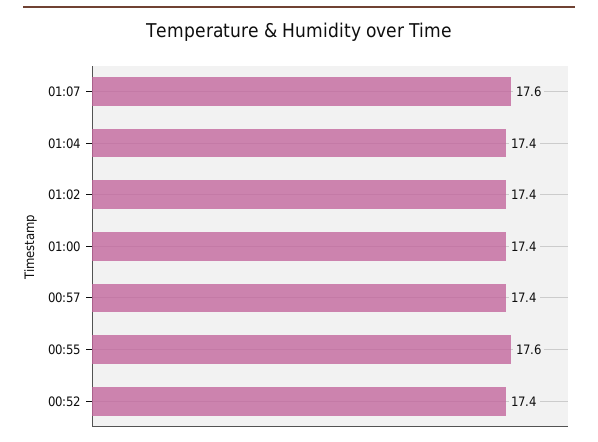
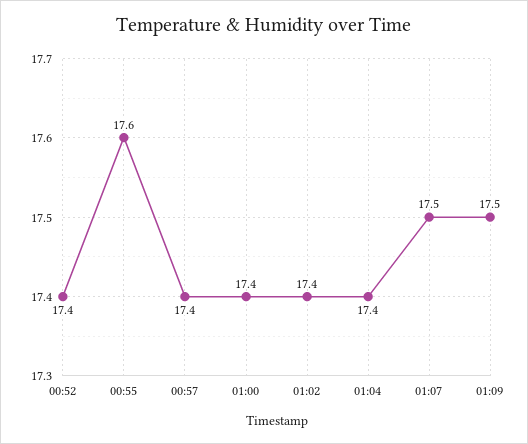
01:07: 17.6 -> 17.5
01:09: none -> 17.5

